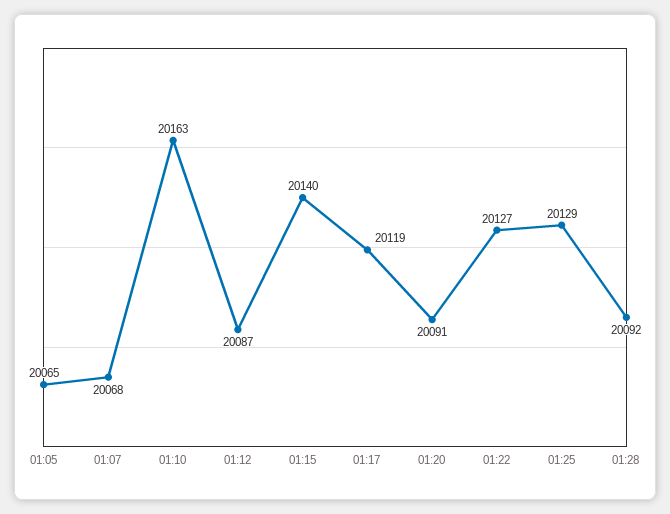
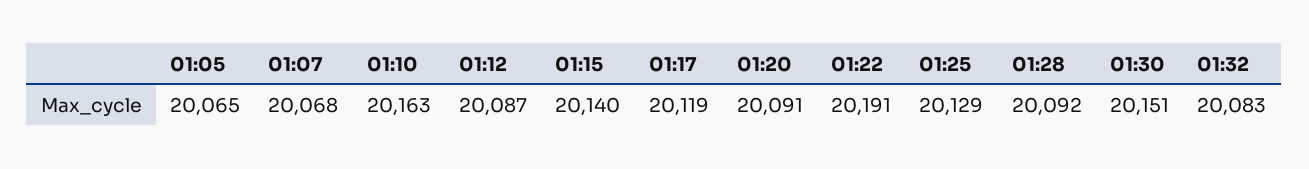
01:22: 20127 -> 20191
01:30: none -> 20151
01:32: none -> 20083

